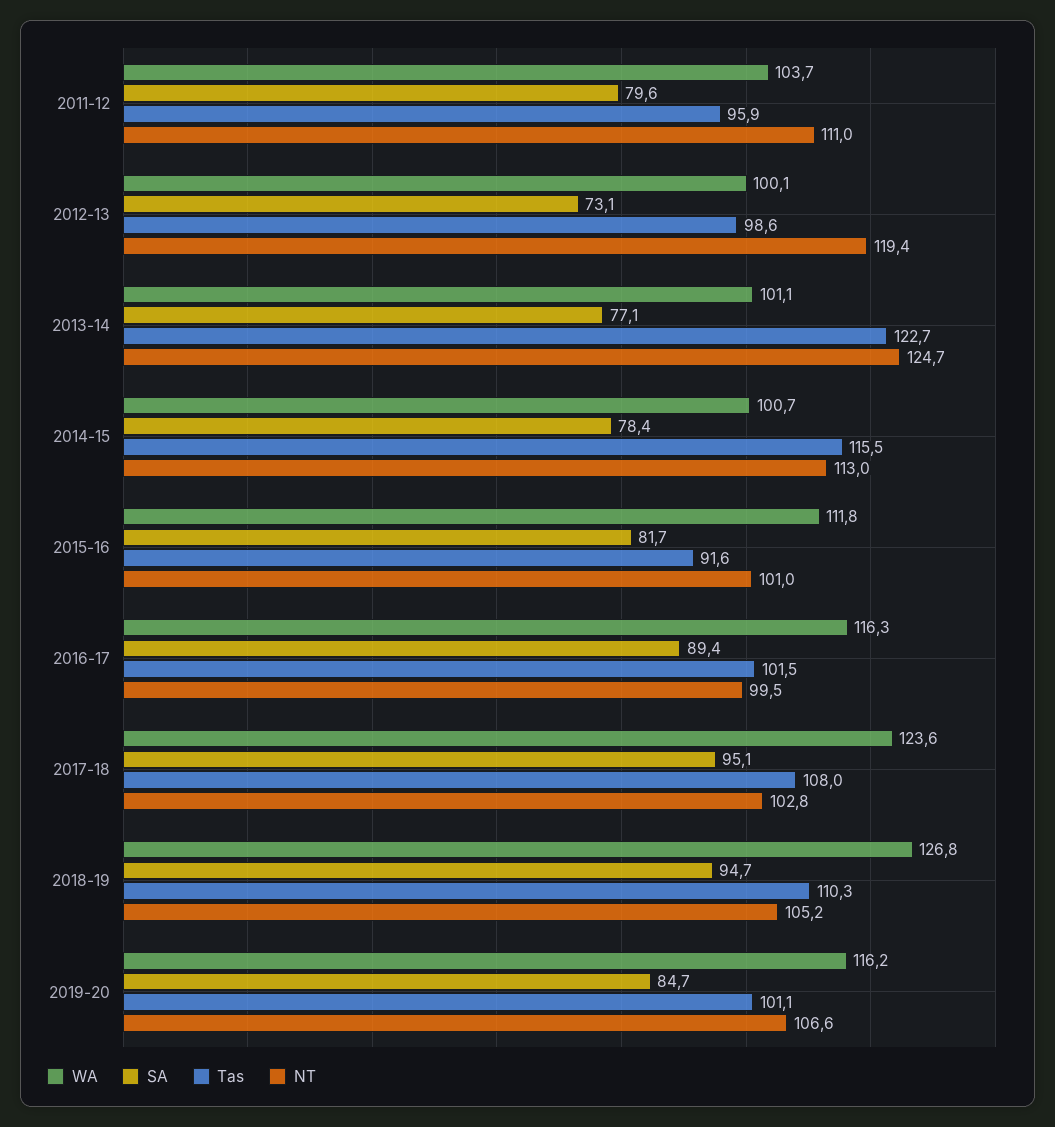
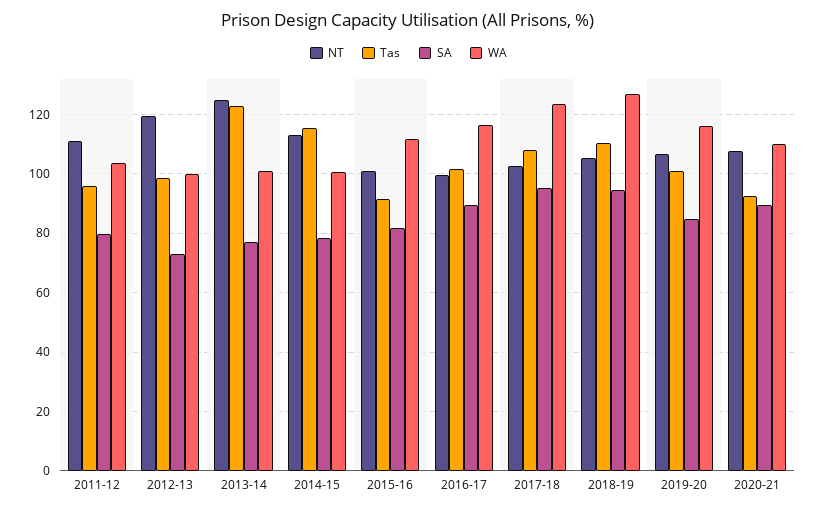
NT, 2020-21: none -> 107.5
Tas, 2020-21: none -> 92.5
SA, 2020-21: none -> 90
WA, 2020-21: none -> 110

